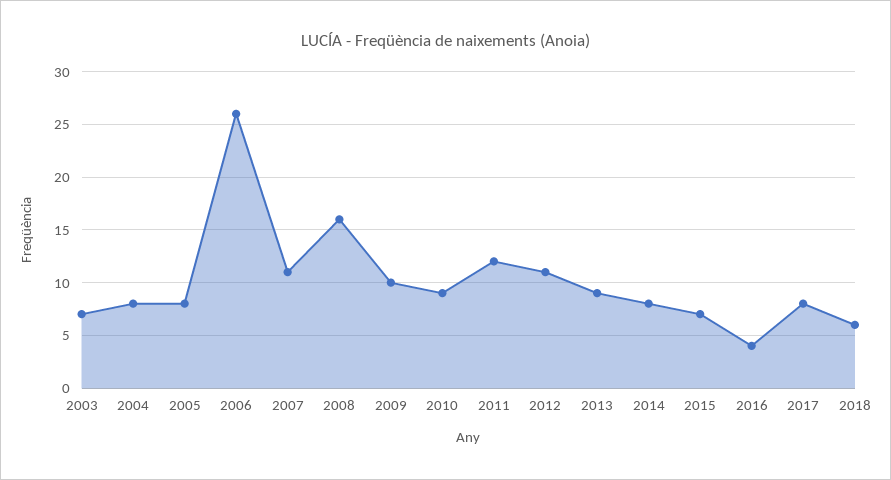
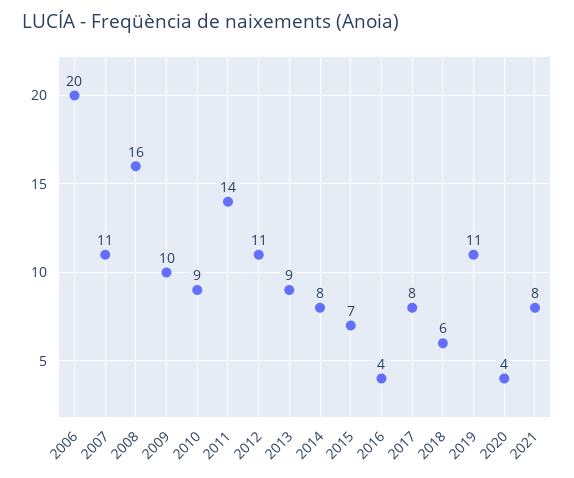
2003: 7 -> none
2004: 8 -> none
2005: 8 -> none
2006: 26 -> 20
2011: 12 -> 14
2019: none -> 11
2020: none -> 4
2021: none -> 8

